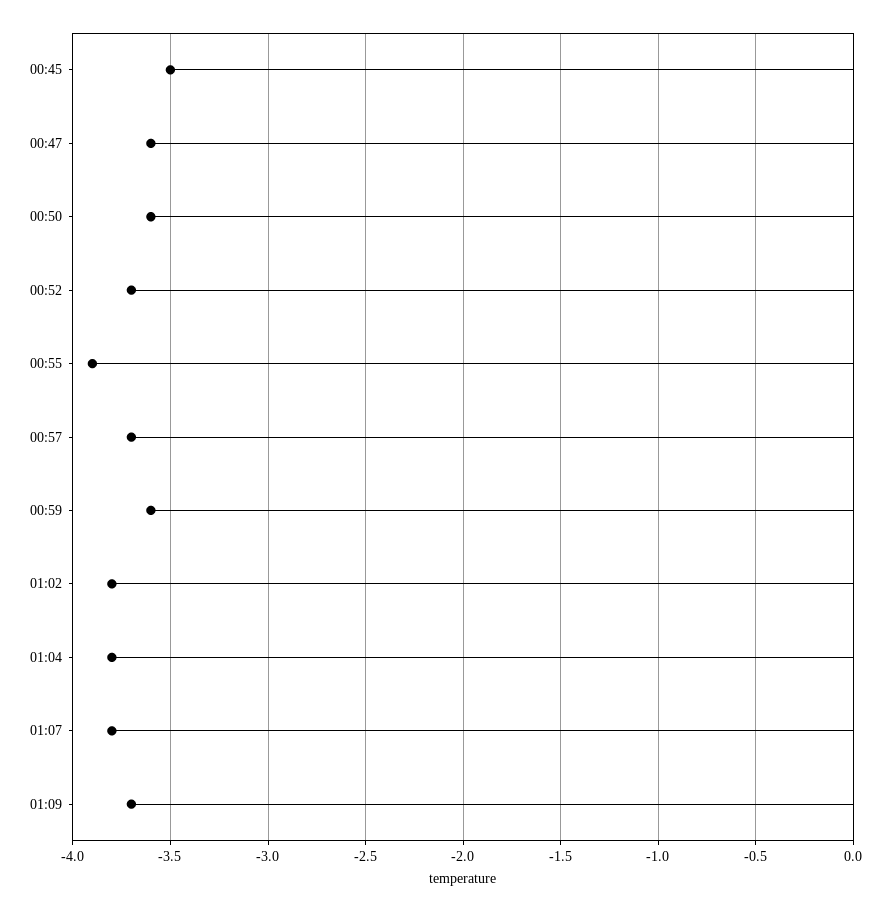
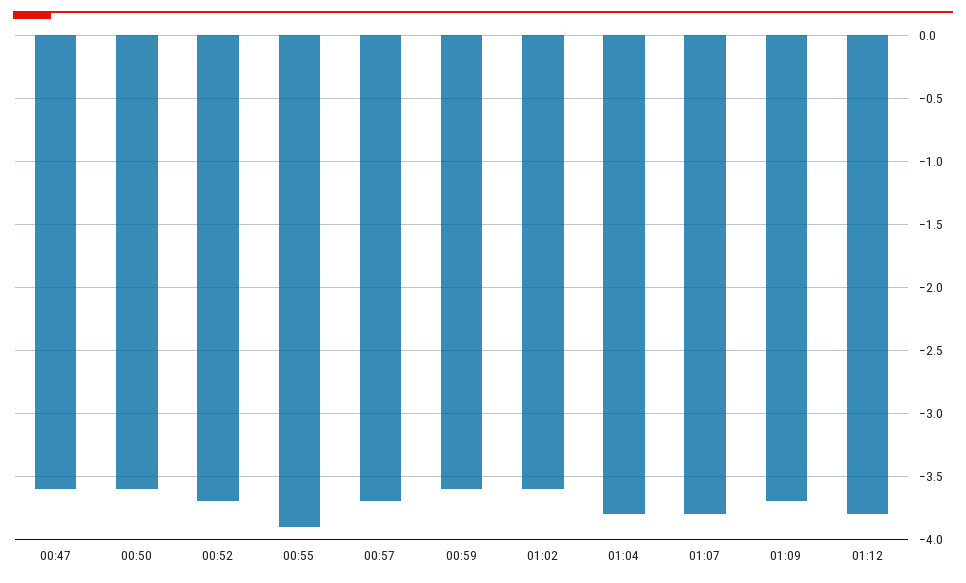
00:45: -3.5 -> none
01:02: -3.8 -> -3.6
01:12: none -> -3.8

